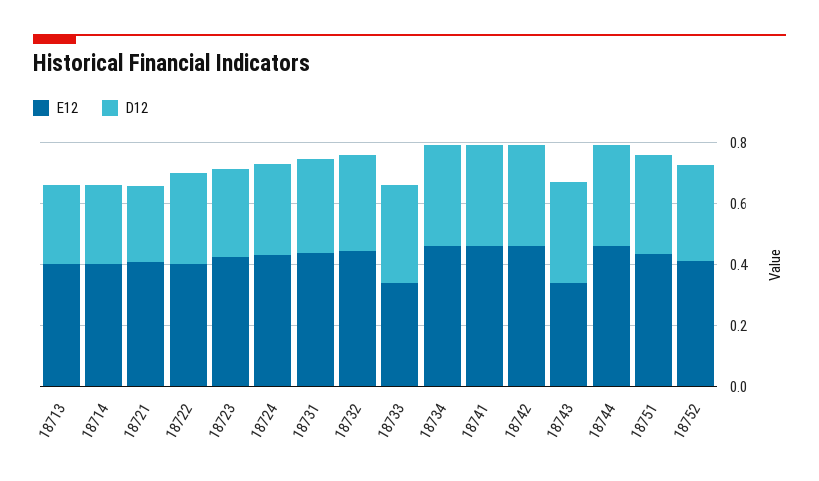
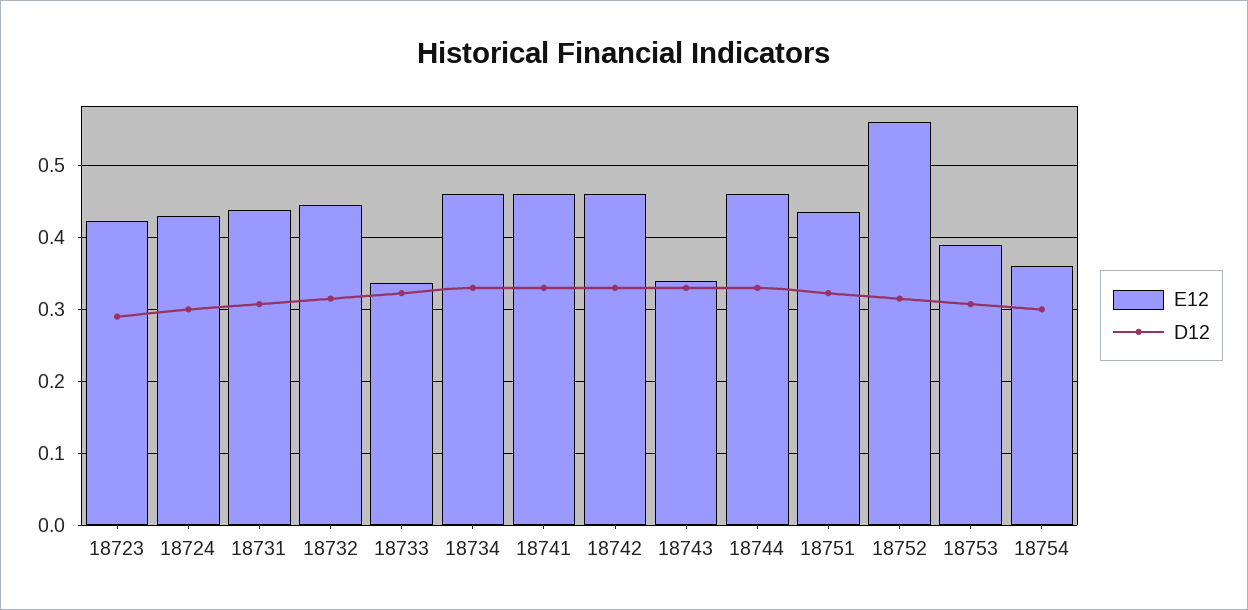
E12, 18713: 0.4 -> none
D12, 18713: 0.25 -> none
E12, 18714: 0.4 -> none
D12, 18714: 0.25 -> none
E12, 18721: 0.4 -> none
D12, 18721: 0.25 -> none
E12, 18722: 0.4 -> none
D12, 18722: 0.3 -> none
E12, 18752: 0.4 -> 0.56
E12, 18753: none -> 0.39
D12, 18753: none -> 0.31
E12, 18754: none -> 0.36
D12, 18754: none -> 0.3

